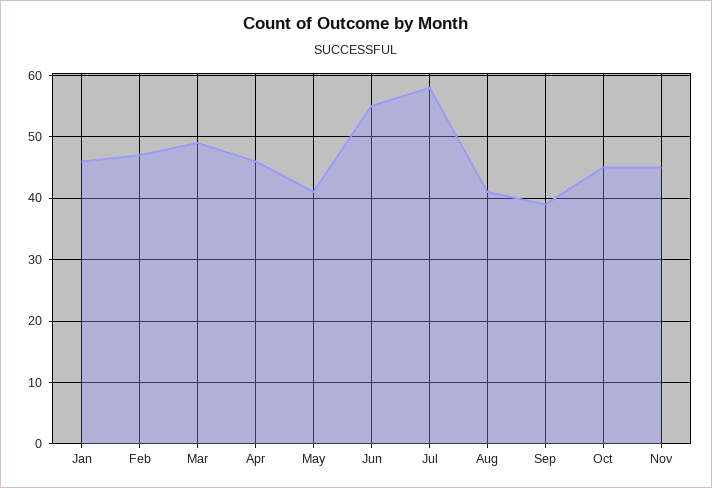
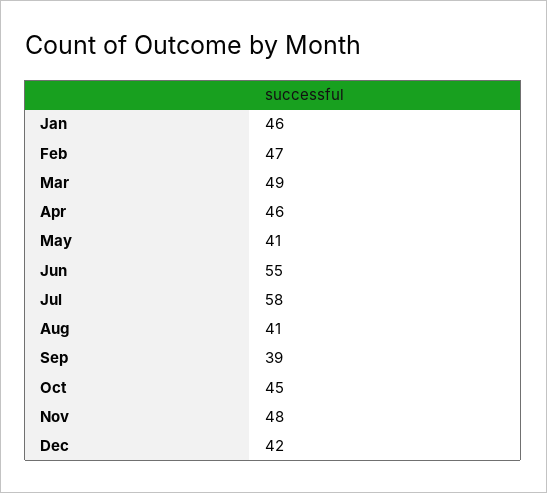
Nov: 45 -> 48
Dec: none -> 42

